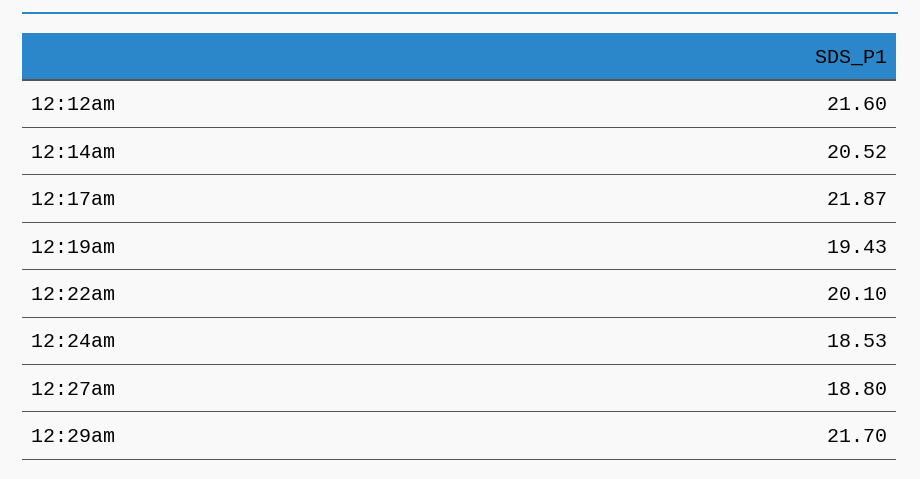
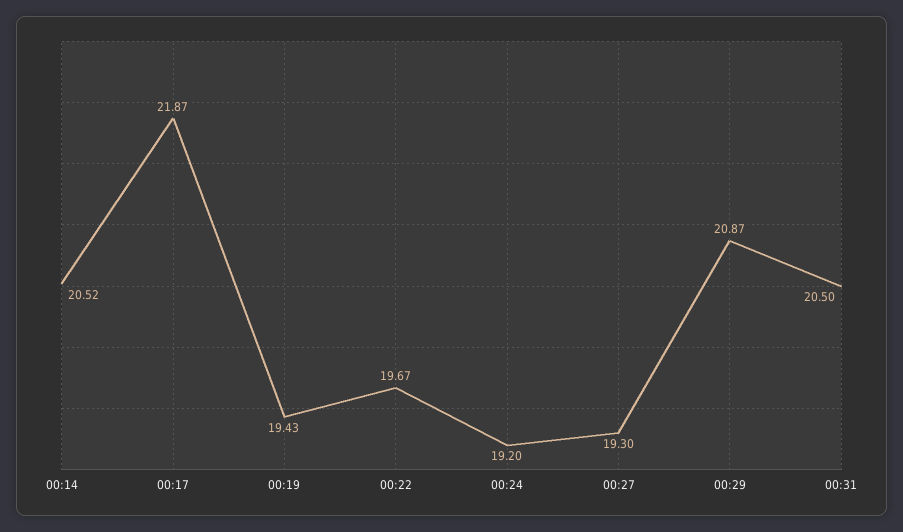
12:12am: 21.6 -> none
12:22am: 20.1 -> 19.67
12:24am: 18.53 -> 19.2
12:27am: 18.8 -> 19.3
12:29am: 21.7 -> 20.87
00:31: none -> 20.5

